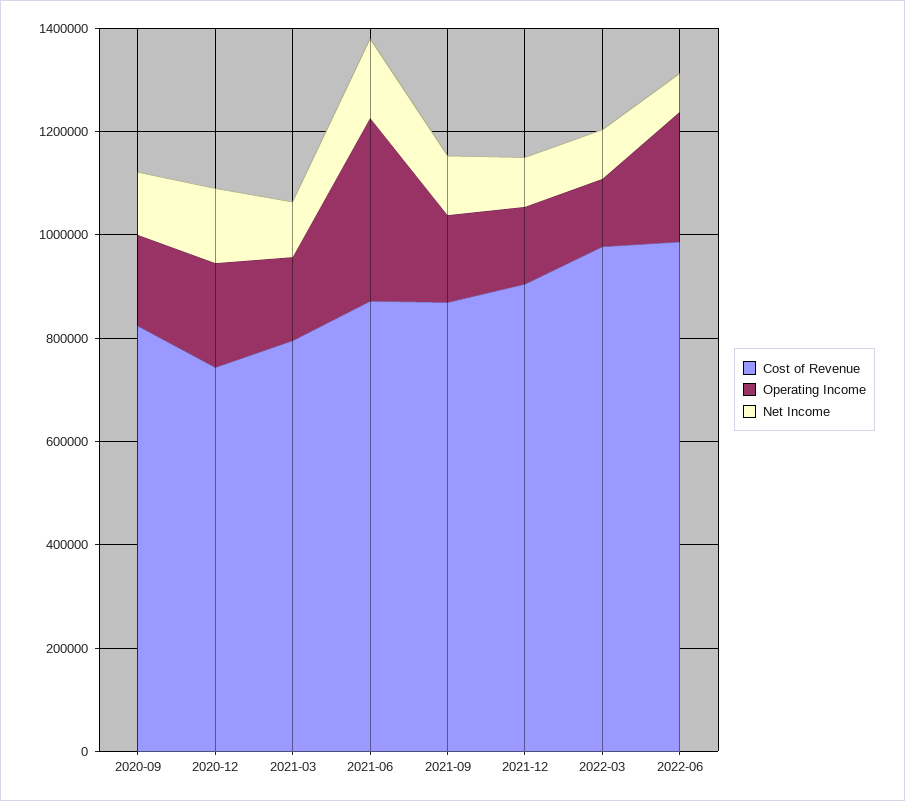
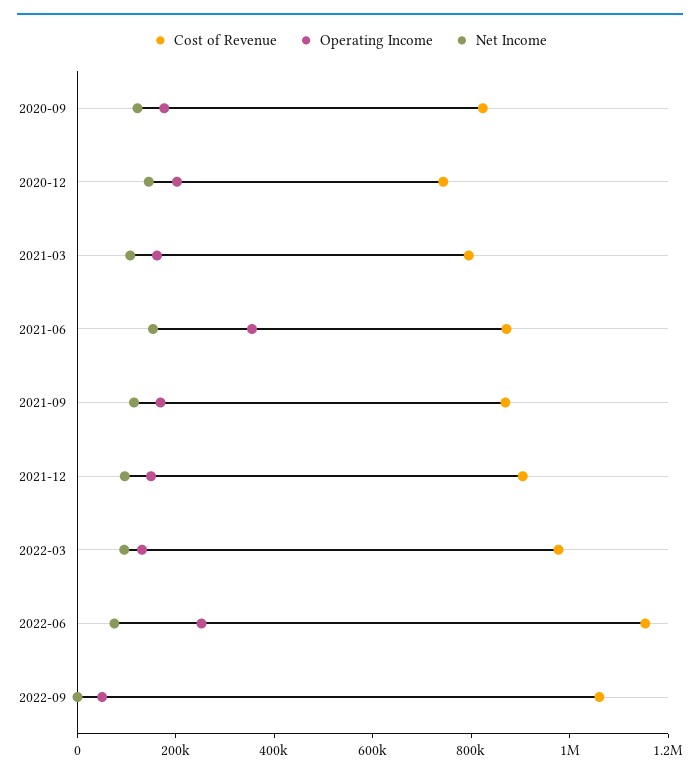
Cost of Revenue, 2022-06: 1000000 -> 1150000
Cost of Revenue, 2022-09: none -> 1050000
Operating Income, 2022-09: none -> 50000
Net Income, 2022-09: none -> 0

